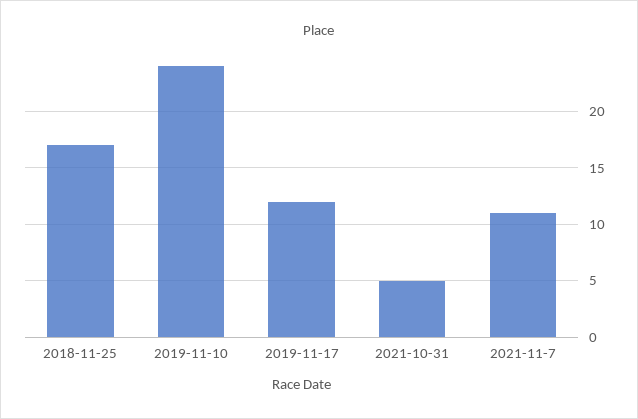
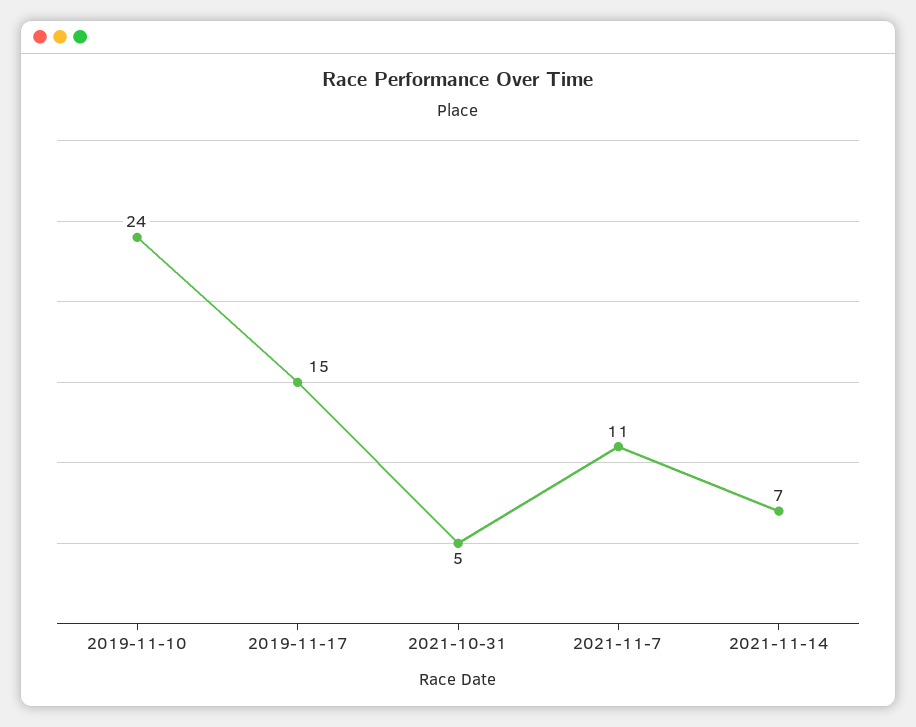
2018-11-25: 17 -> none
2019-11-17: 12 -> 15
2021-11-14: none -> 7

